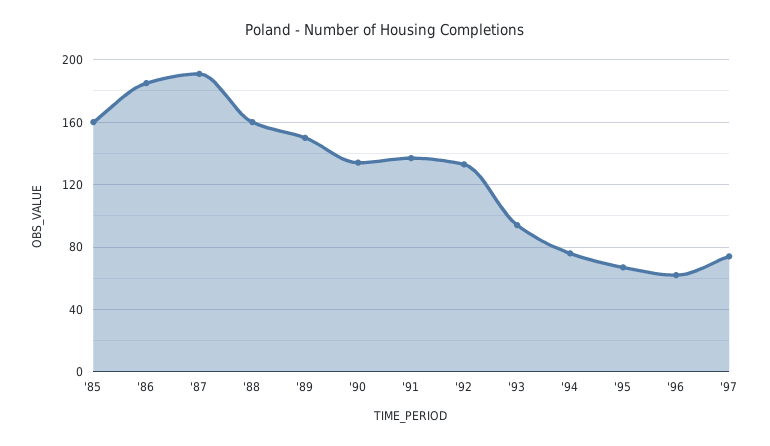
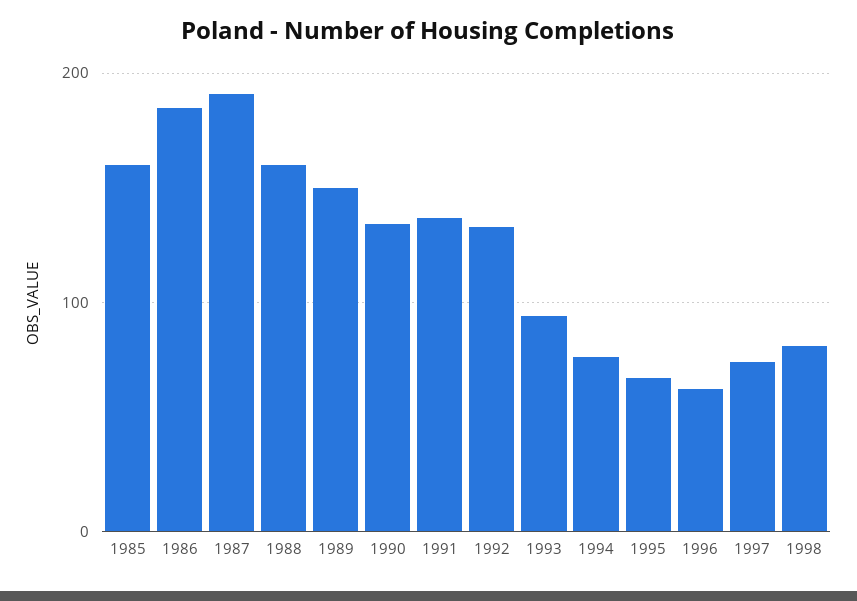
1998: none -> 80

